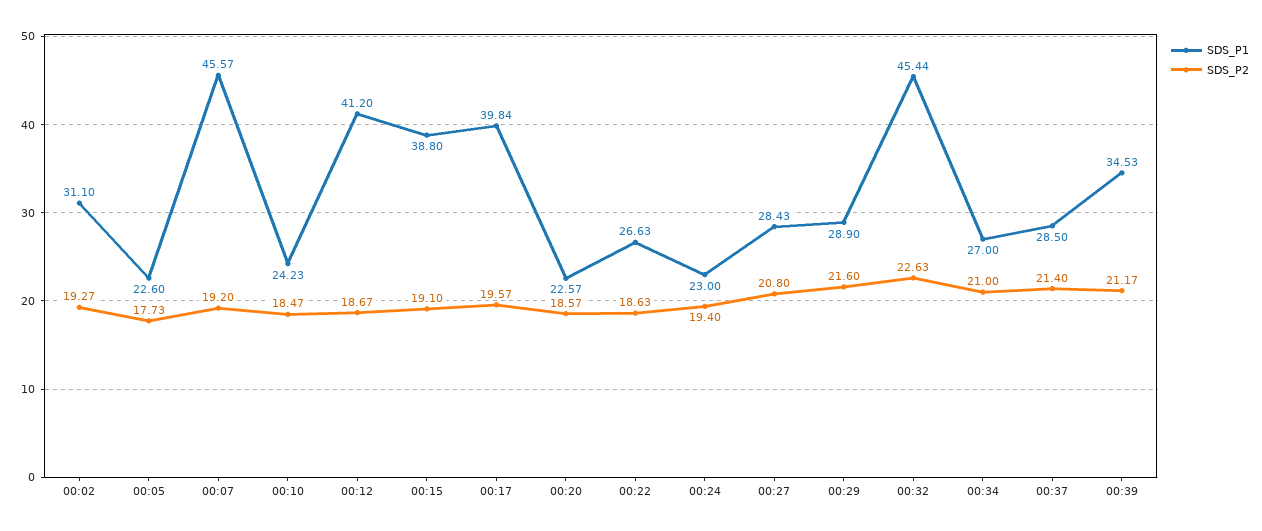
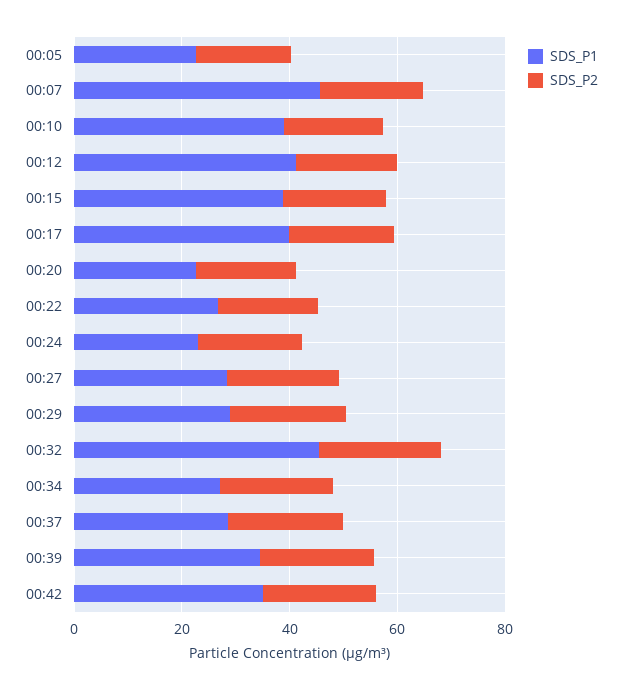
SDS_P1, 00:02: 31.1 -> none
SDS_P2, 00:02: 19.27 -> none
SDS_P1, 00:10: 24.23 -> 40
SDS_P1, 00:42: none -> 35
SDS_P2, 00:42: none -> 20

